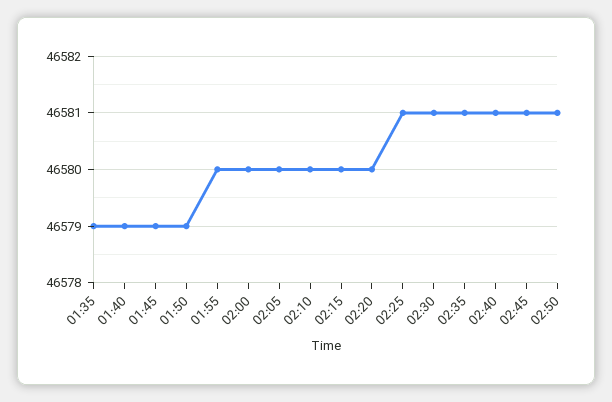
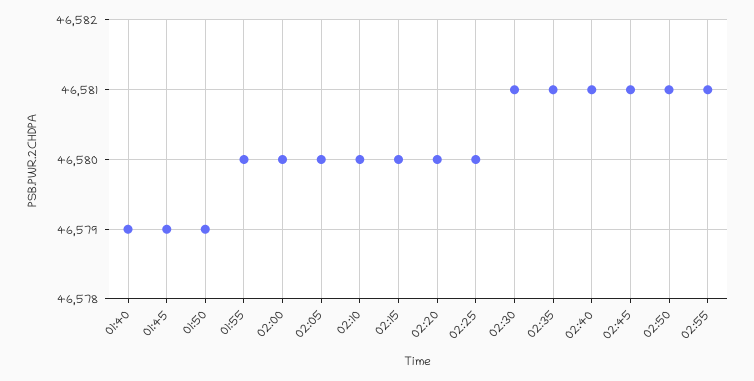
01:35: 46579 -> none
02:25: 46581 -> 46580
02:55: none -> 46581

